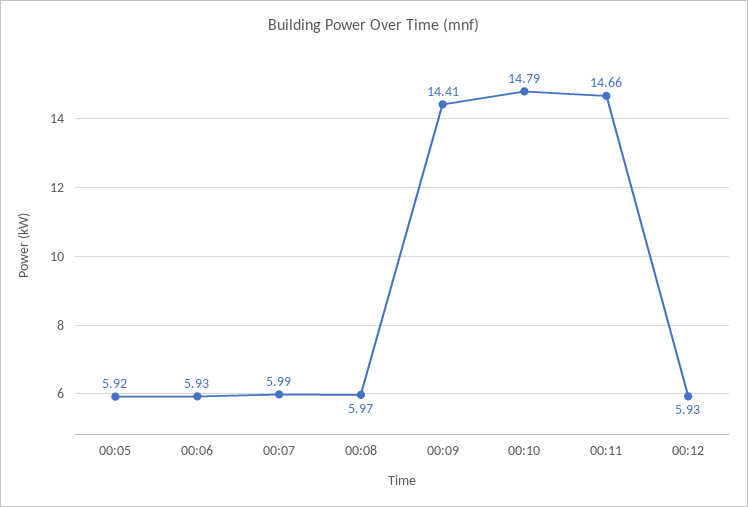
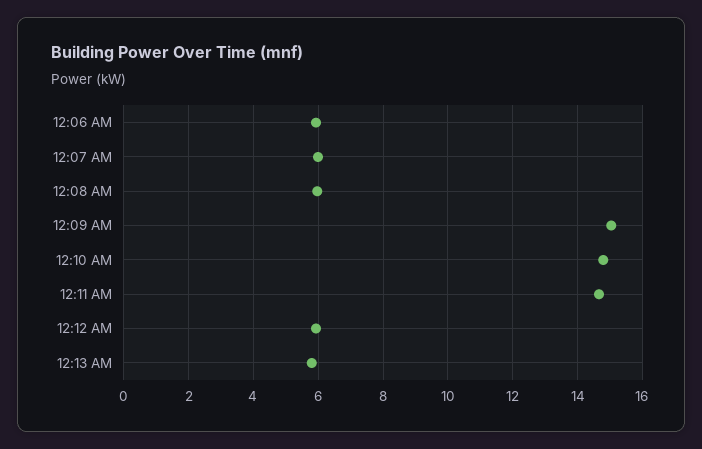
00:05: 5.92 -> none
00:09: 14.41 -> 15
12:13 AM: none -> 5.8

